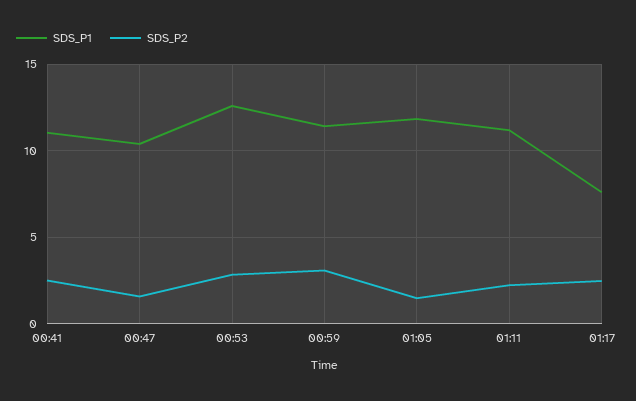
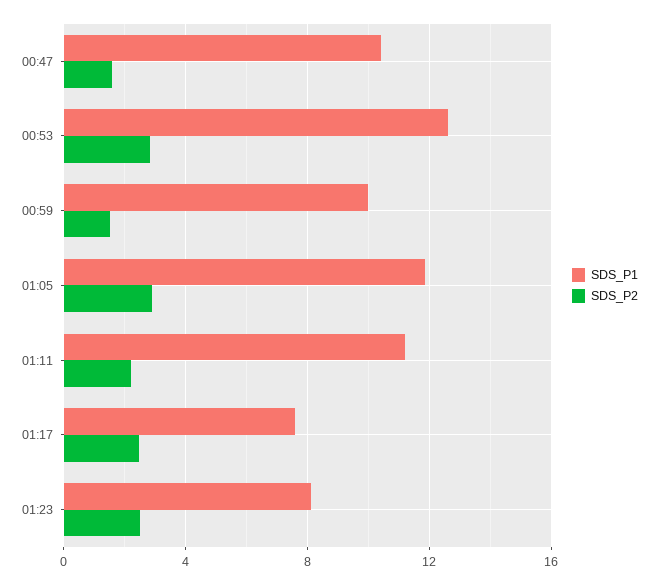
SDS_P1, 00:41: 11 -> none
SDS_P2, 00:41: 2.5 -> none
SDS_P1, 00:59: 11.5 -> 10
SDS_P2, 00:59: 3 -> 1.5
SDS_P2, 01:05: 1.5 -> 3
SDS_P1, 01:23: none -> 8
SDS_P2, 01:23: none -> 2.5

